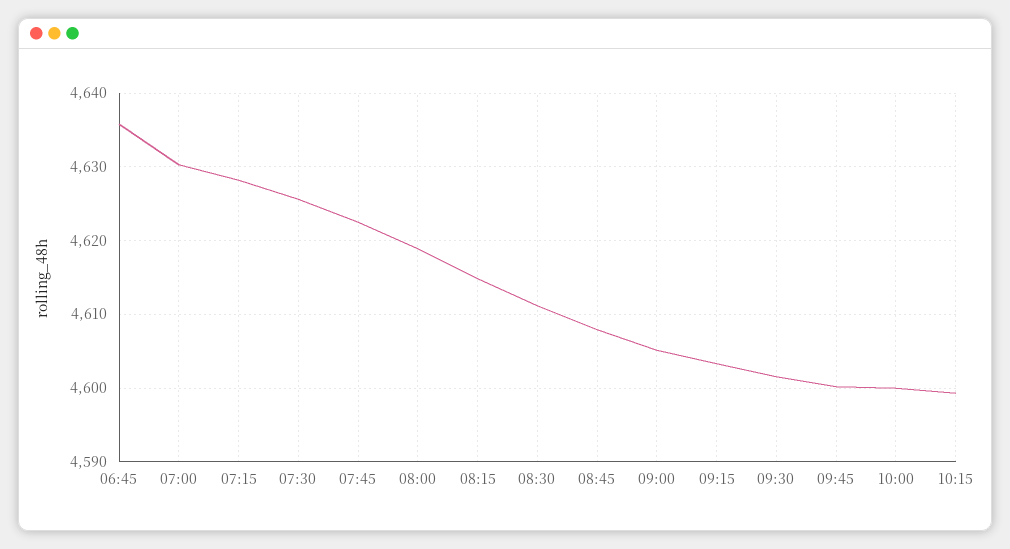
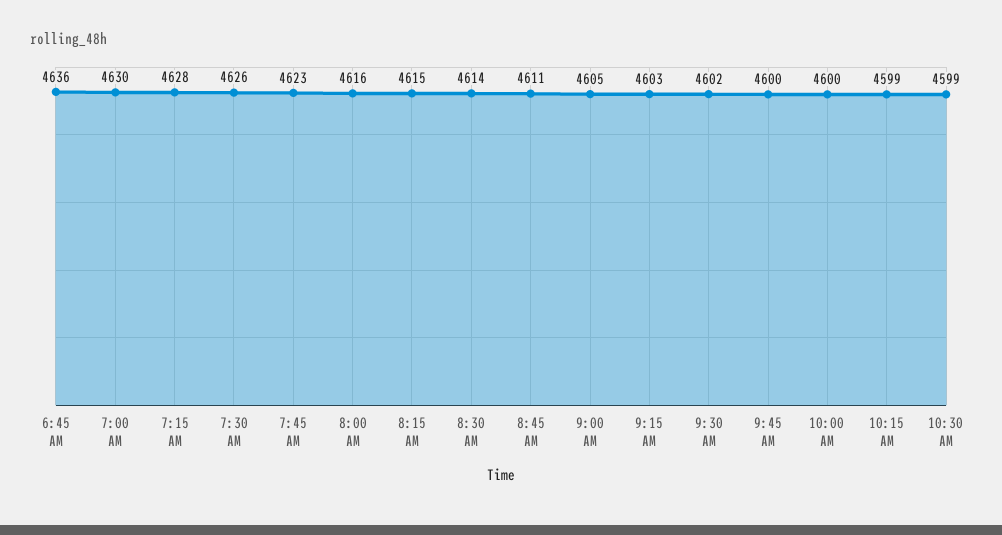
08:00: 4619 -> 4616
08:30: 4611 -> 4614
08:45: 4608 -> 4611
10:30 AM: none -> 4599

